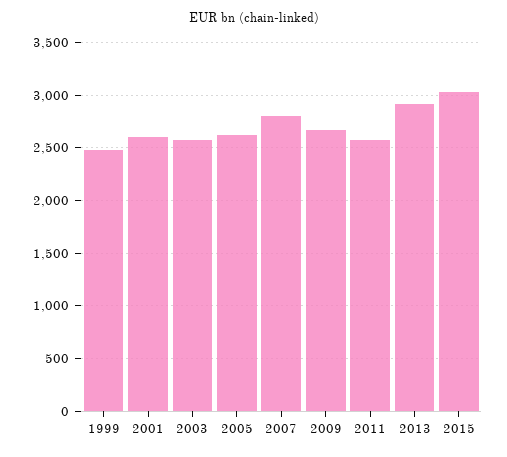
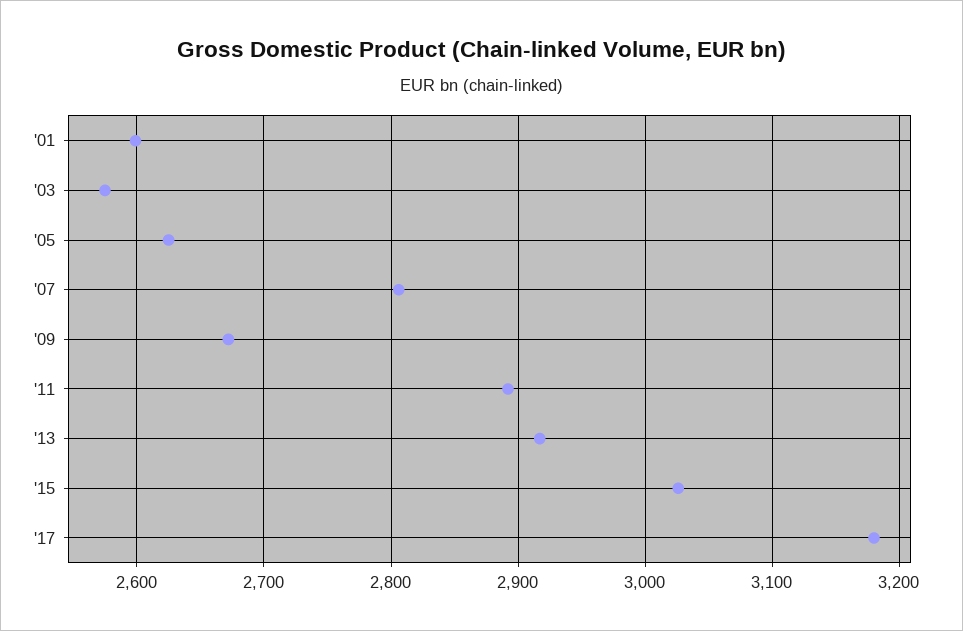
1999: 2500 -> none
2011: 2600 -> 2890
'17: none -> 3180

